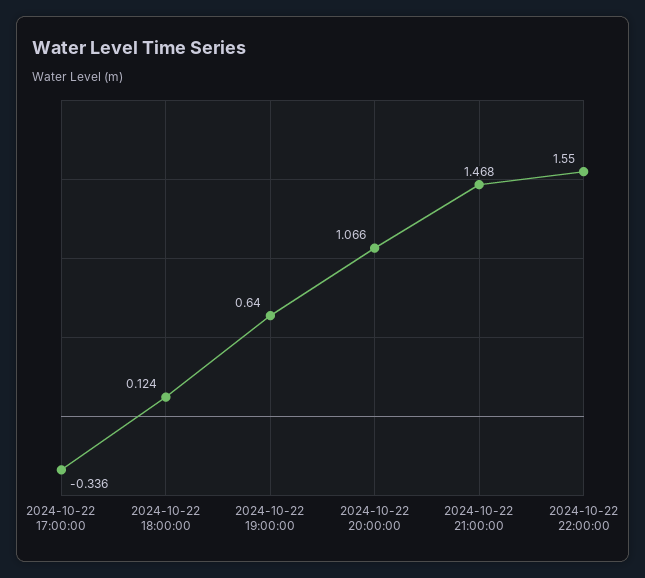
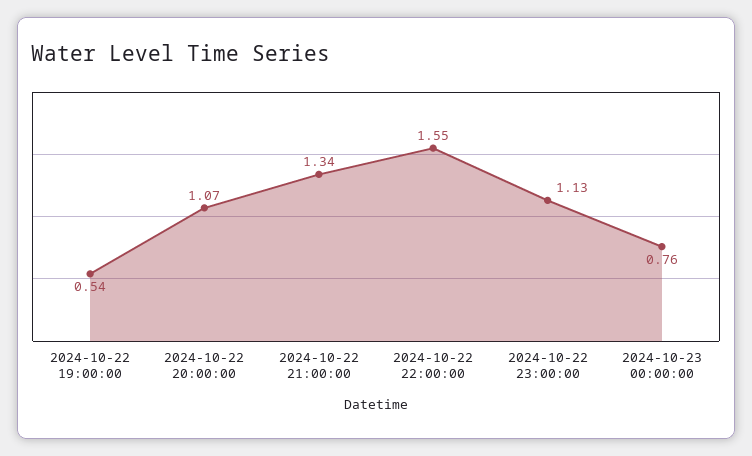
2024-10-22 17:00:00: -0.336 -> none
2024-10-22 18:00:00: 0.124 -> none
2024-10-22 19:00:00: 0.64 -> 0.54
2024-10-22 21:00:00: 1.468 -> 1.34
2024-10-22 23:00:00: none -> 1.13
2024-10-23 00:00:00: none -> 0.76

